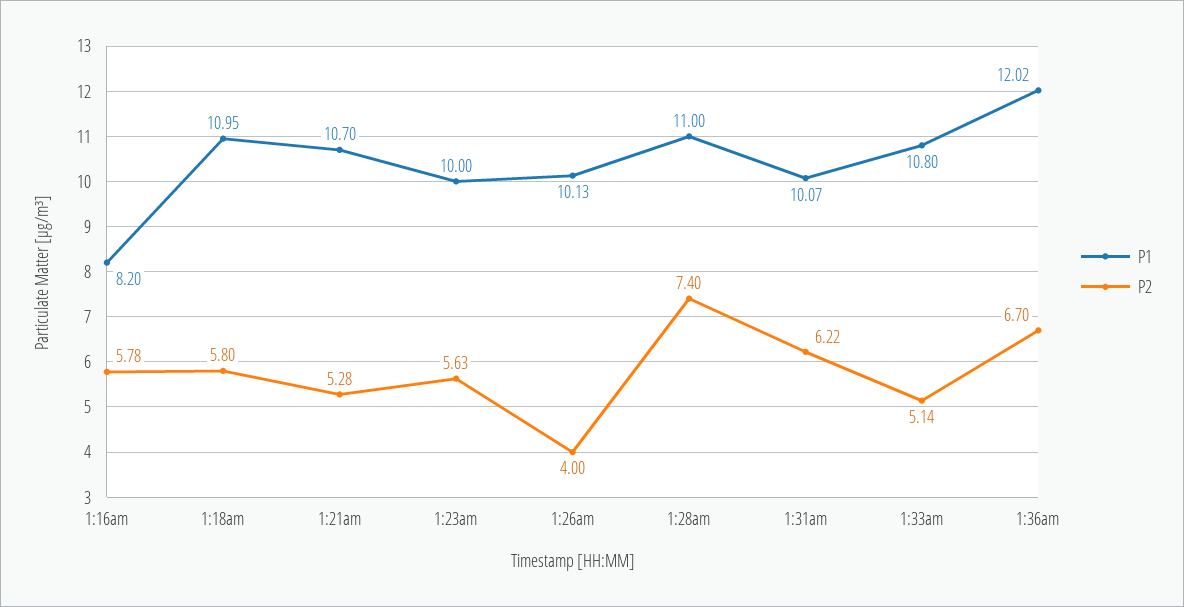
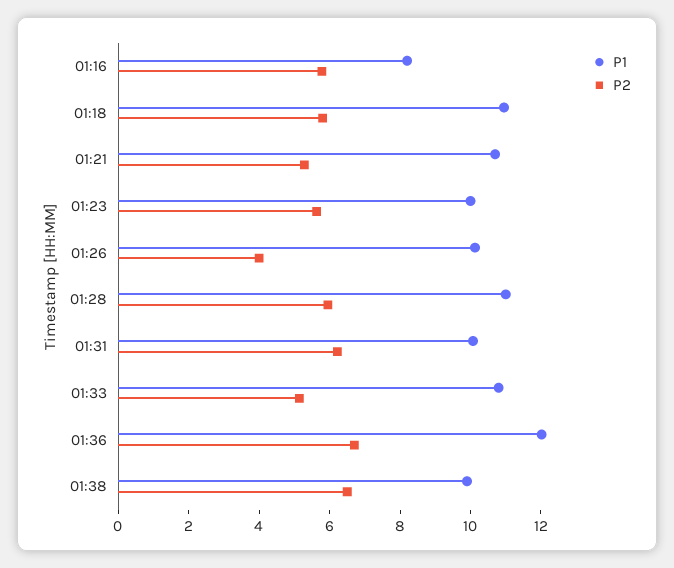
P2, 1:28am: 7.4 -> 6
P1, 01:38: none -> 10
P2, 01:38: none -> 6.5

